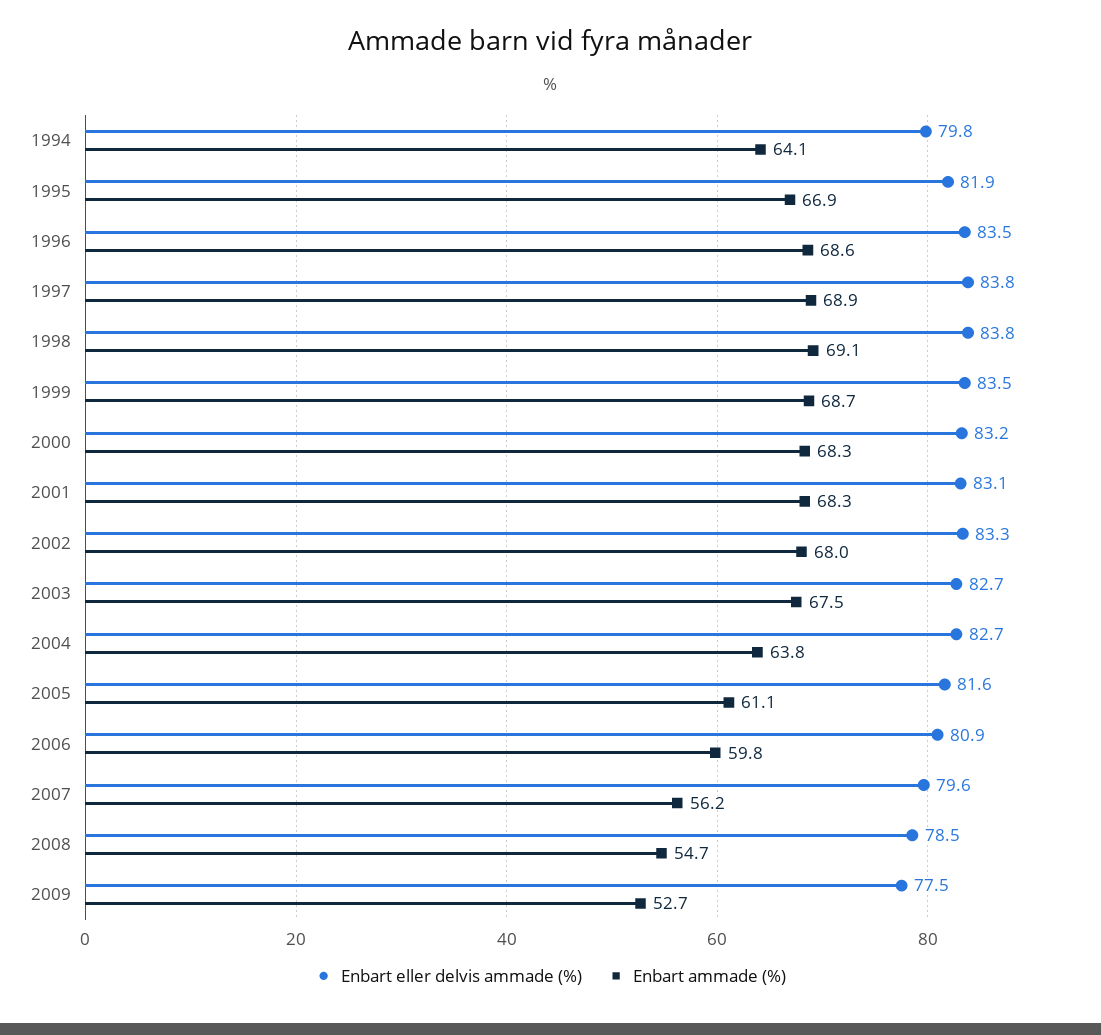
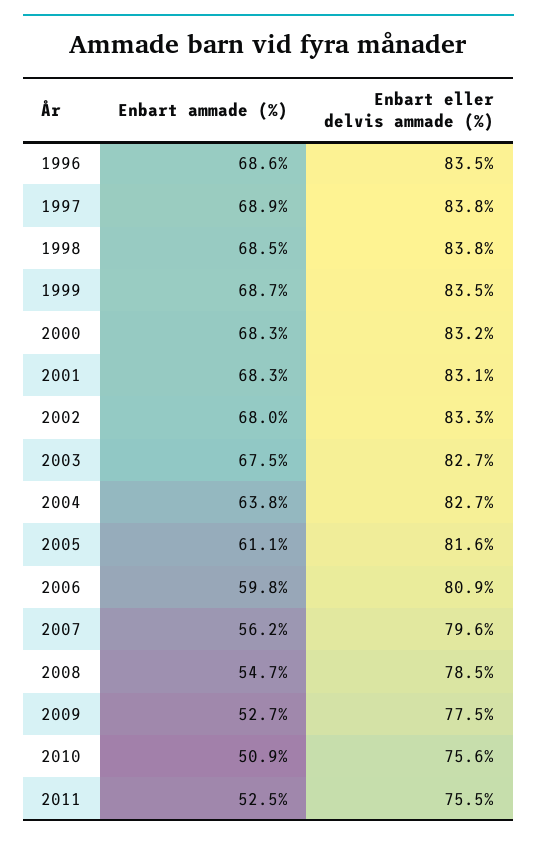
Enbart eller delvis ammade (%), 1994: 79.8 -> none
Enbart ammade (%), 1994: 64.1 -> none
Enbart eller delvis ammade (%), 1995: 81.9 -> none
Enbart ammade (%), 1995: 66.9 -> none
Enbart ammade (%), 1998: 69.1 -> 68.5
Enbart ammade (%), 2010: none -> 50.9
Enbart eller delvis ammade (%), 2010: none -> 75.6
Enbart ammade (%), 2011: none -> 52.5
Enbart eller delvis ammade (%), 2011: none -> 75.5

